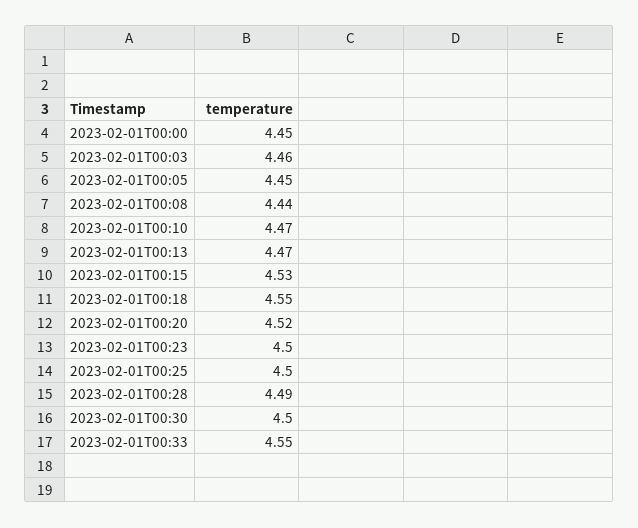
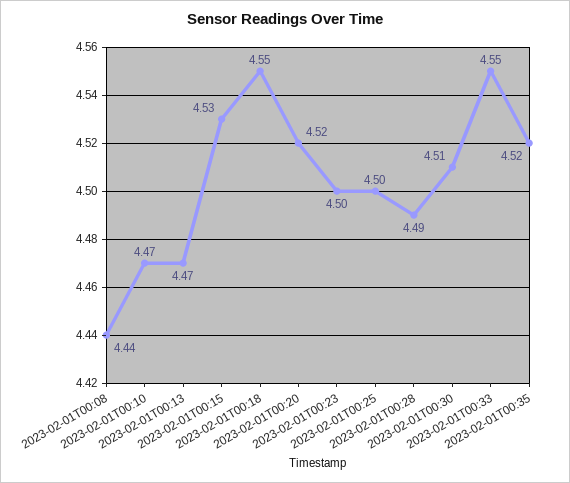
2023-02-01T00:00: 4.45 -> none
2023-02-01T00:03: 4.46 -> none
2023-02-01T00:05: 4.45 -> none
2023-02-01T00:30: 4.5 -> 4.51
2023-02-01T00:35: none -> 4.52

